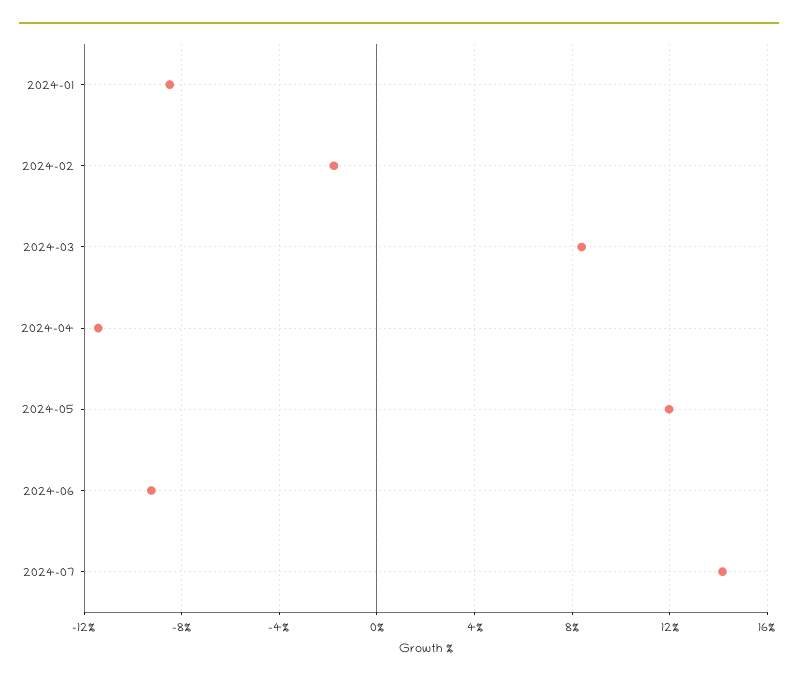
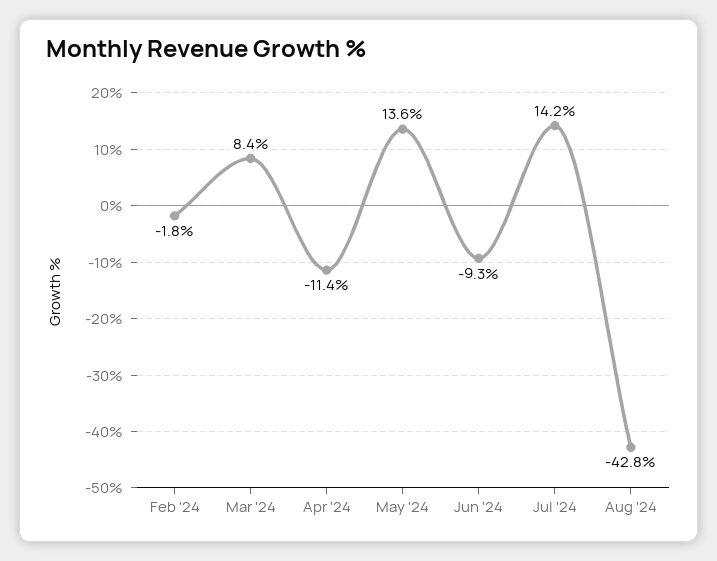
2024-01: -8.5 -> none
2024-05: 12 -> 13.6
Aug '24: none -> -42.8

